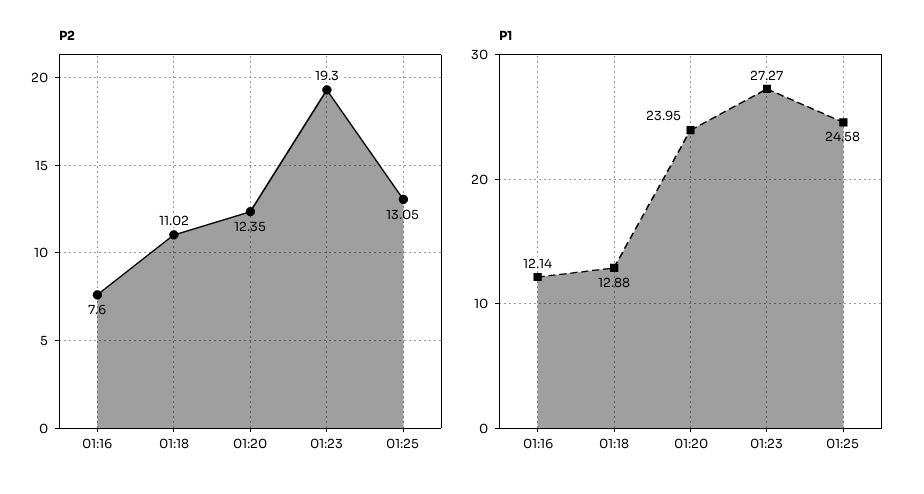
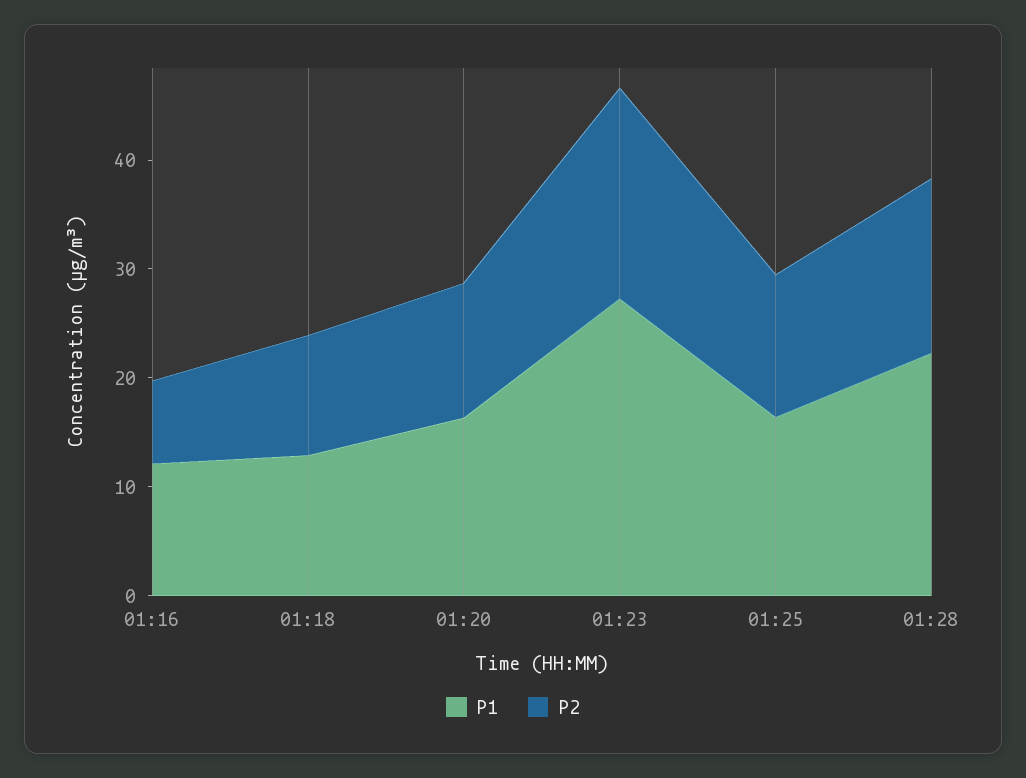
P1, 01:20: 23.95 -> 16
P1, 01:25: 24.58 -> 16
P1, 01:28: none -> 22
P2, 01:28: none -> 16

